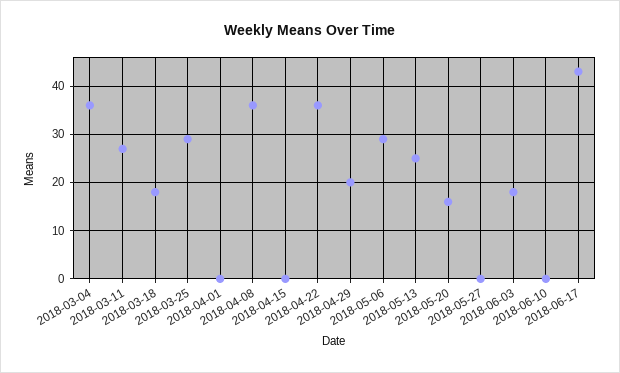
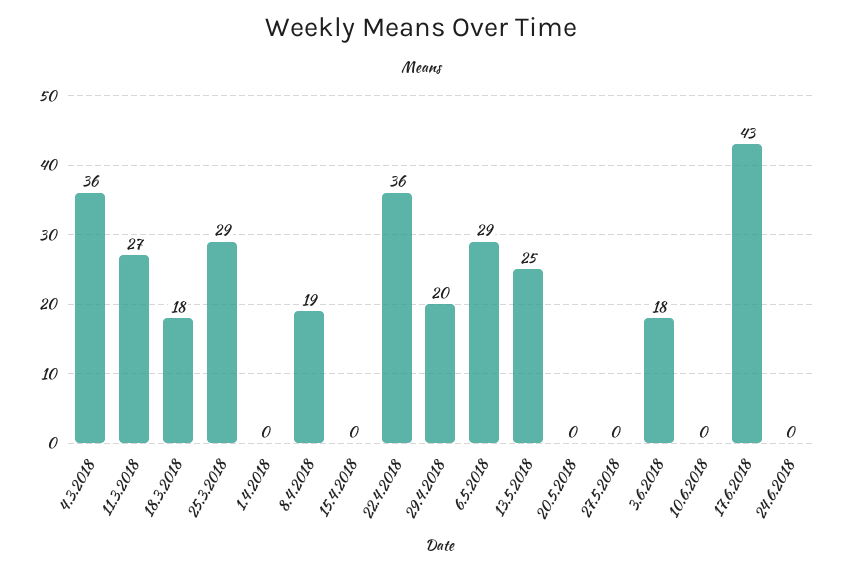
2018-04-08: 35 -> 19
2018-05-20: 15 -> 0
24.6.2018: none -> 0

